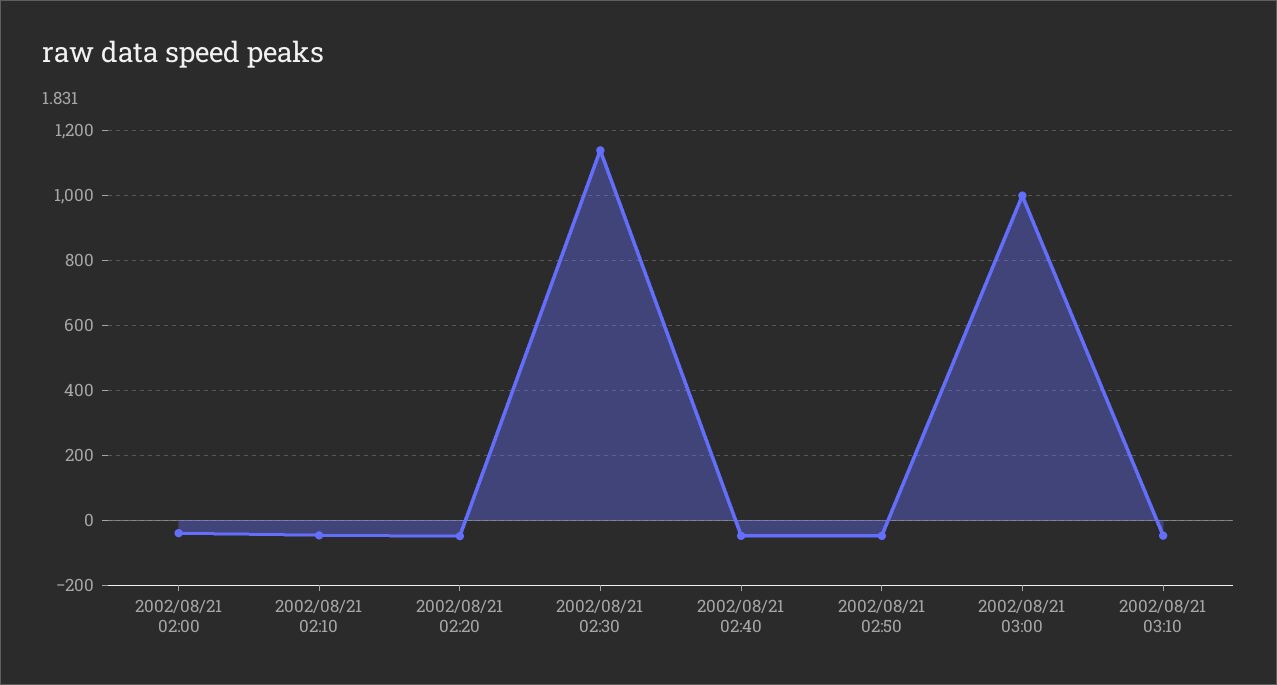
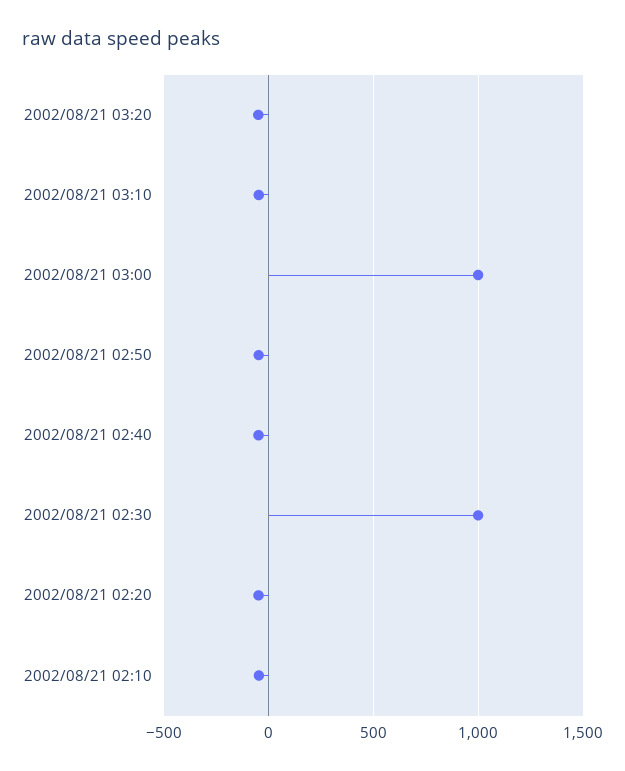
2002/08/21 02:00: -40 -> none
2002/08/21 02:30: 1140 -> 1000
2002/08/21 03:20: none -> -50

